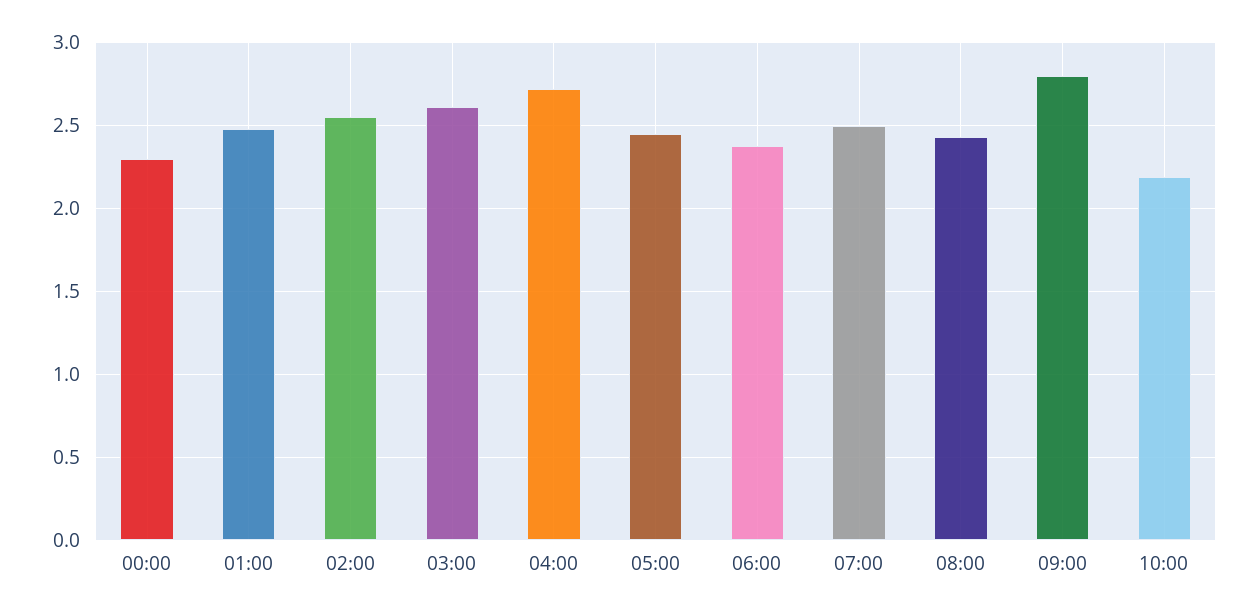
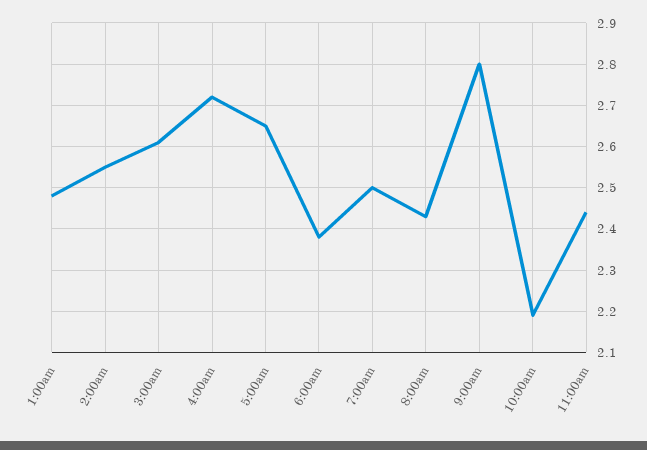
00:00: 2.3 -> none
05:00: 2.45 -> 2.65
11:00am: none -> 2.45

